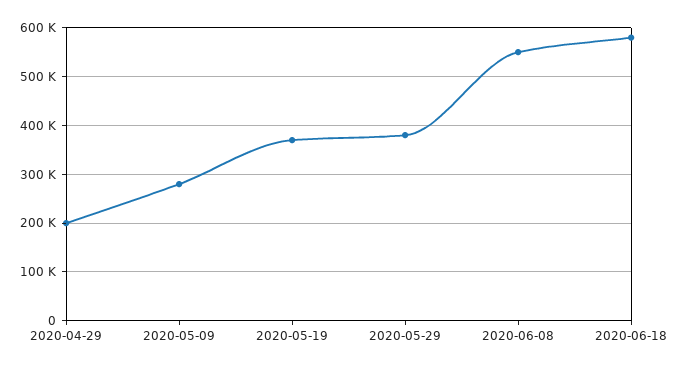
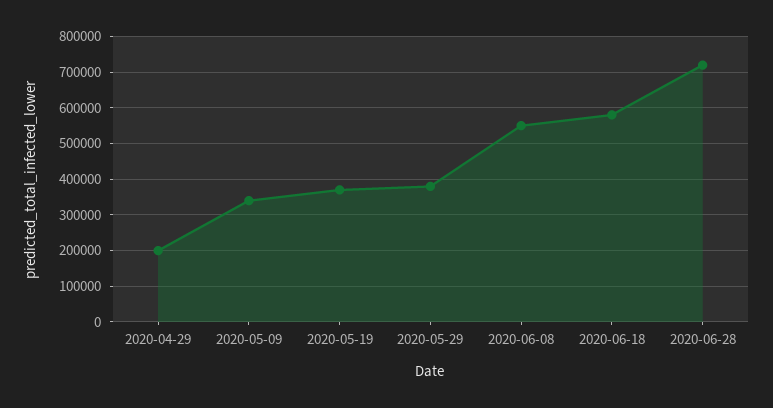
2020-05-09: 280000 -> 340000
2020-06-28: none -> 720000

